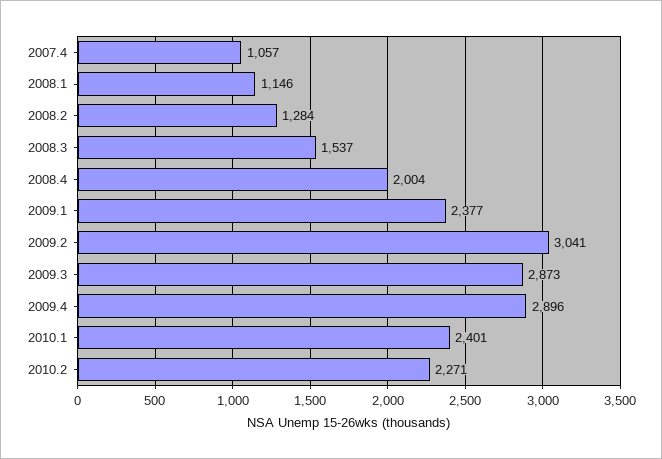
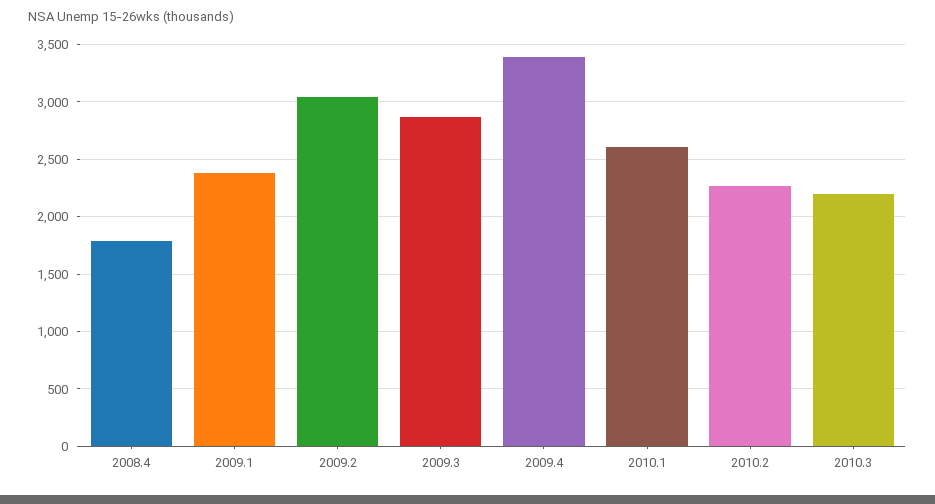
2007.4: 1057 -> none
2008.1: 1146 -> none
2008.2: 1284 -> none
2008.3: 1537 -> none
2008.4: 2004 -> 1800
2009.4: 2896 -> 3400
2010.1: 2401 -> 2600
2010.3: none -> 2200

